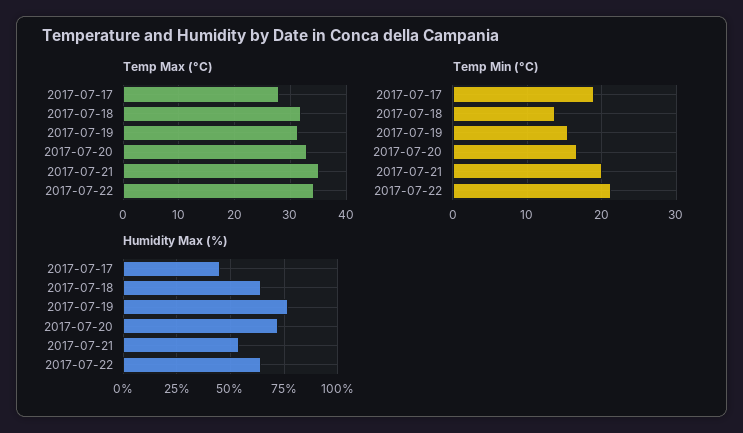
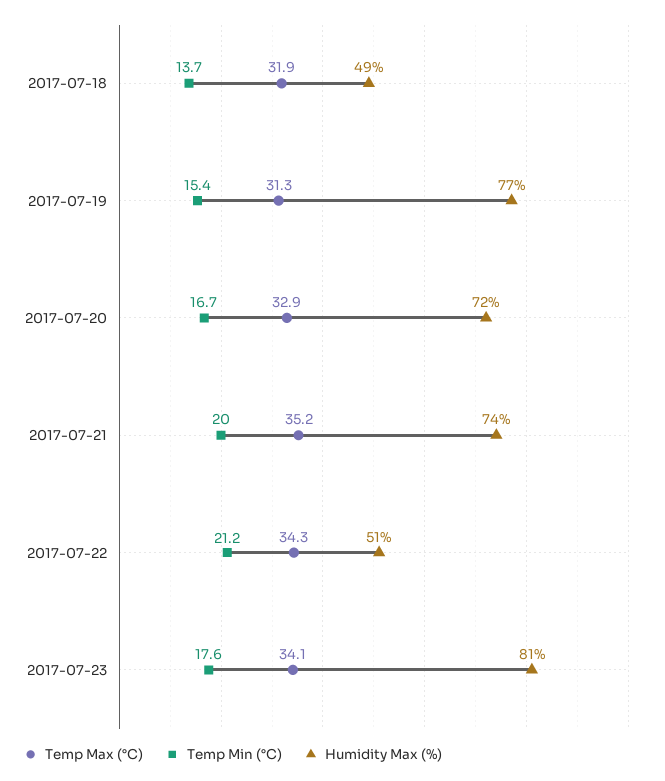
Temp Max (°C), 2017-07-17: 28 -> none
Temp Min (°C), 2017-07-17: 19 -> none
Humidity Max (%), 2017-07-17: 45 -> none
Humidity Max (%), 2017-07-18: 65 -> 49
Humidity Max (%), 2017-07-21: 55 -> 74
Humidity Max (%), 2017-07-22: 65 -> 51
Temp Max (°C), 2017-07-23: none -> 34.1
Temp Min (°C), 2017-07-23: none -> 17.6
Humidity Max (%), 2017-07-23: none -> 81

